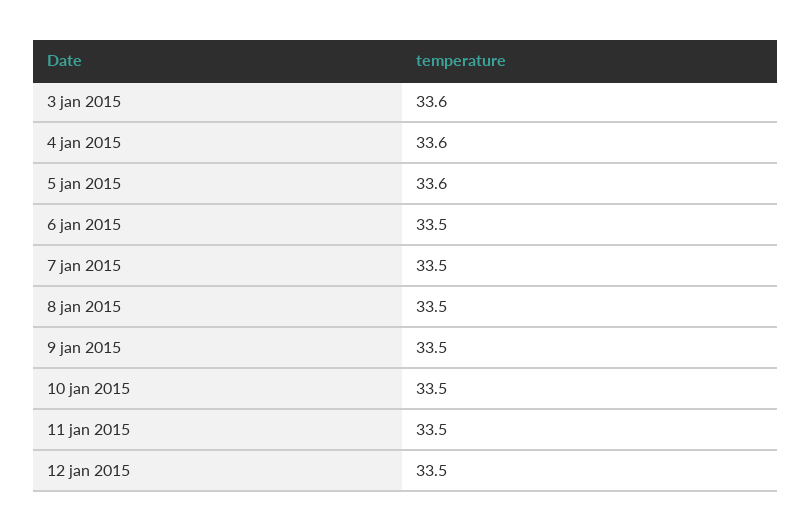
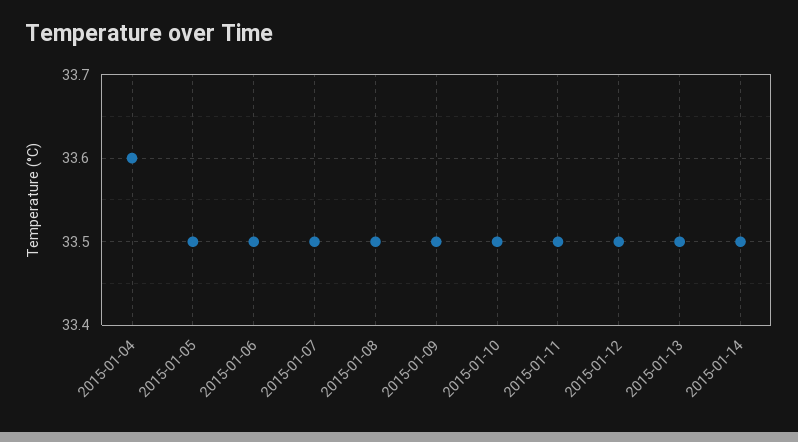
3 jan 2015: 33.6 -> none
5 jan 2015: 33.6 -> 33.5
2015-01-13: none -> 33.5
2015-01-14: none -> 33.5

